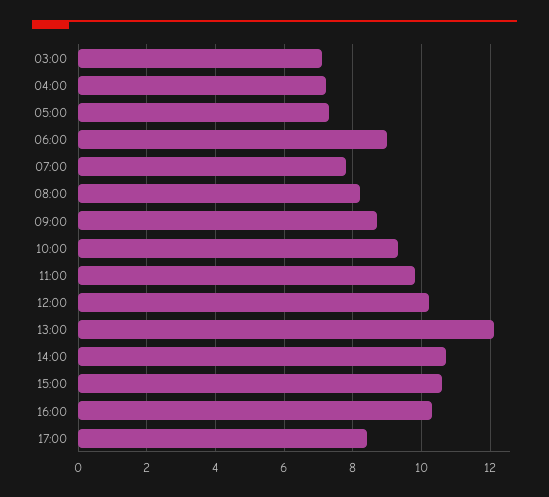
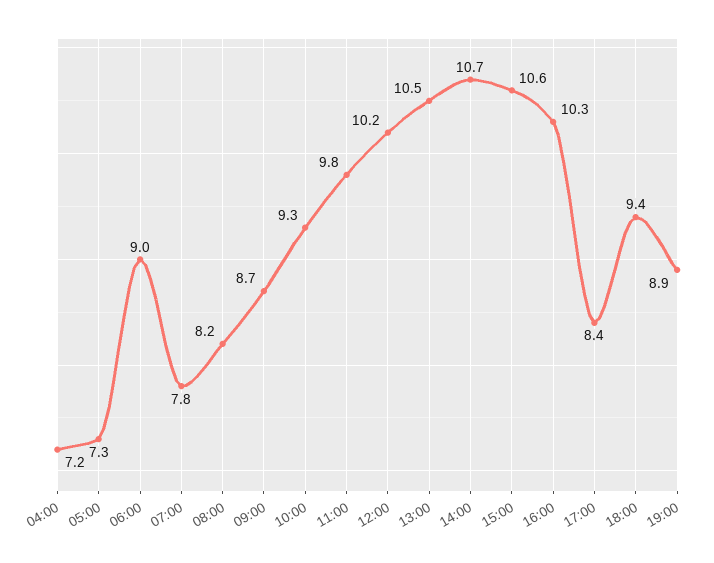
03:00: 7 -> none
13:00: 12 -> 10.5
18:00: none -> 9.4
19:00: none -> 8.9

